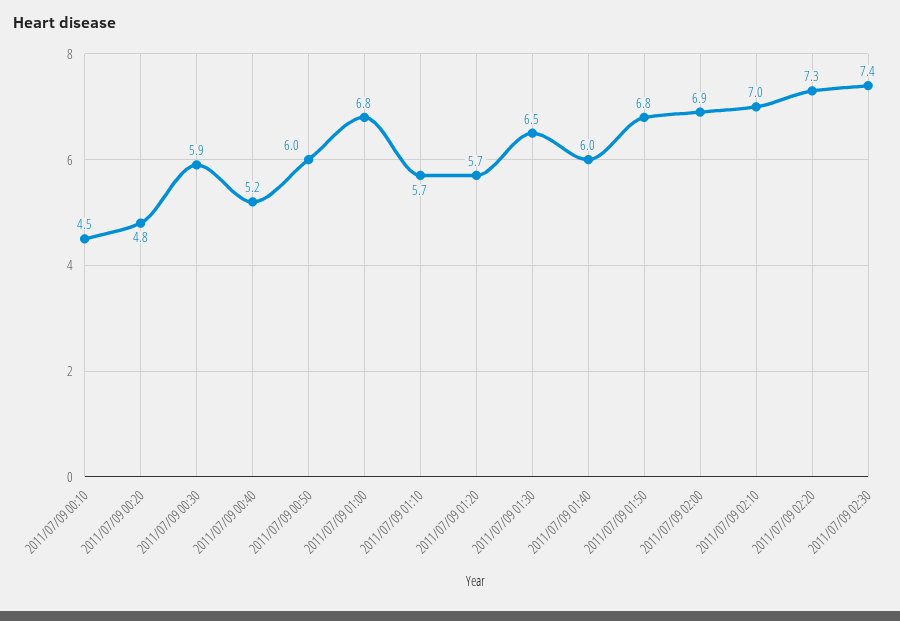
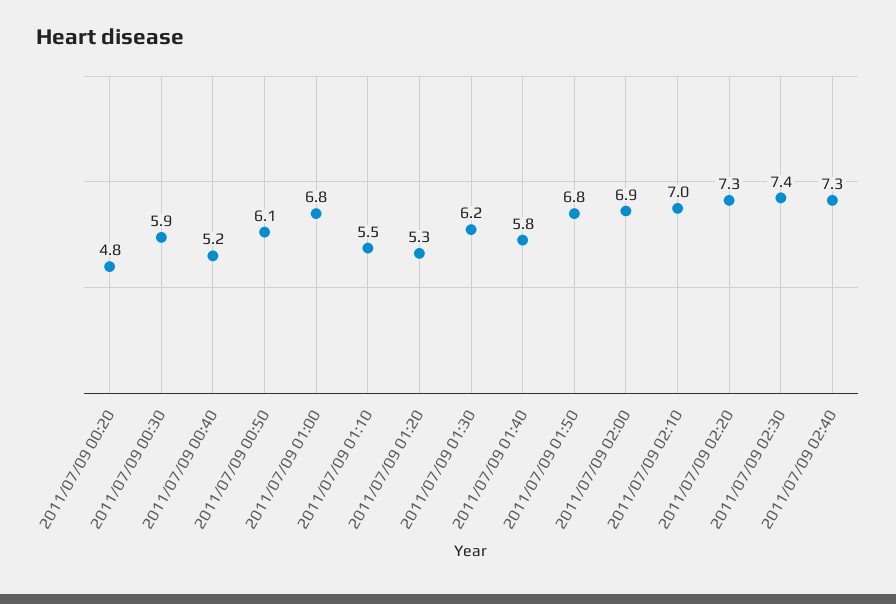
2011/07/09 00:10: 4.5 -> none
2011/07/09 00:50: 6 -> 6.1
2011/07/09 01:10: 5.7 -> 5.5
2011/07/09 01:20: 5.7 -> 5.3
2011/07/09 01:30: 6.5 -> 6.2
2011/07/09 01:40: 6 -> 5.8
2011/07/09 02:40: none -> 7.3

